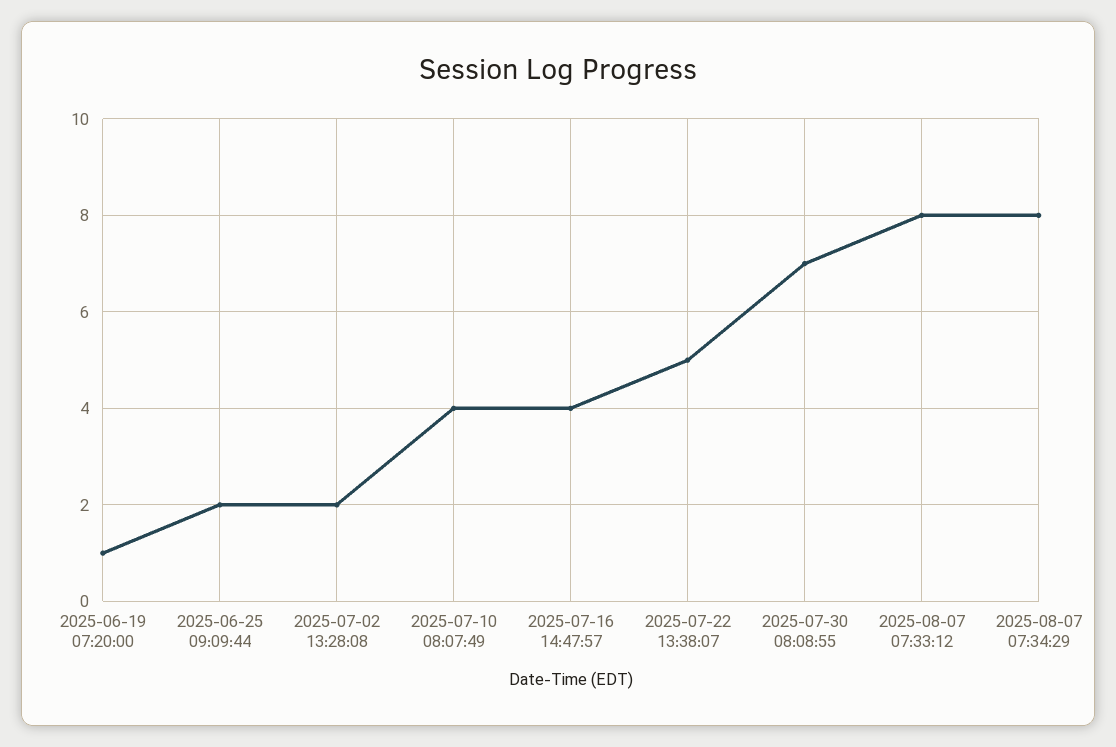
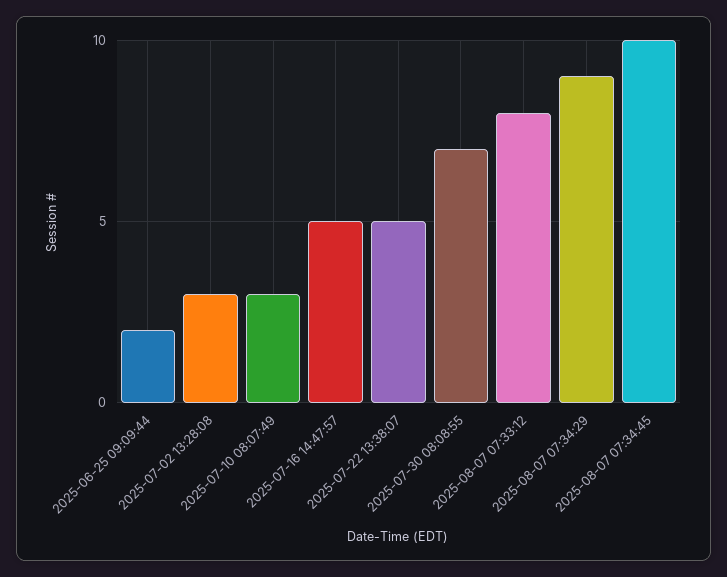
2025-06-19 07:20:00: 1 -> none
2025-07-02 13:28:08: 2 -> 3
2025-07-10 08:07:49: 4 -> 3
2025-07-16 14:47:57: 4 -> 5
2025-08-07 07:34:29: 8 -> 9
2025-08-07 07:34:45: none -> 10

